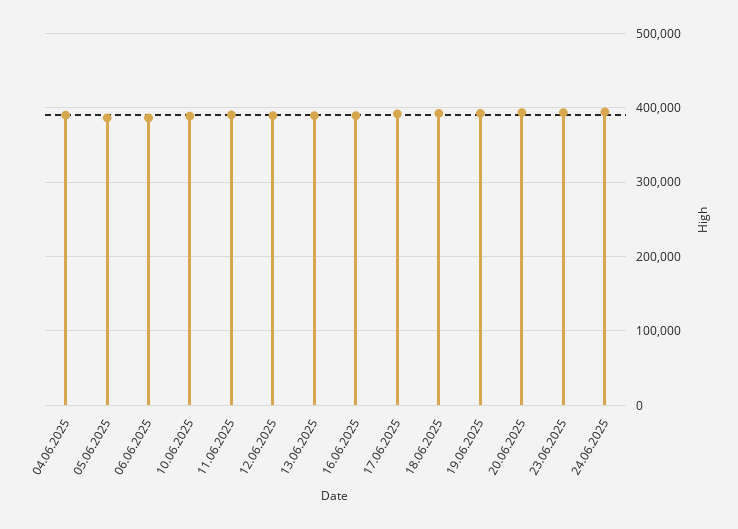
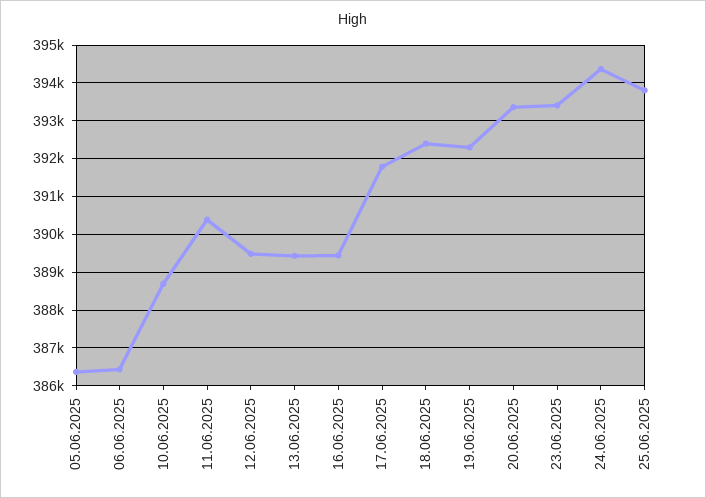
04.06.2025: 390000 -> none
25.06.2025: none -> 393800

